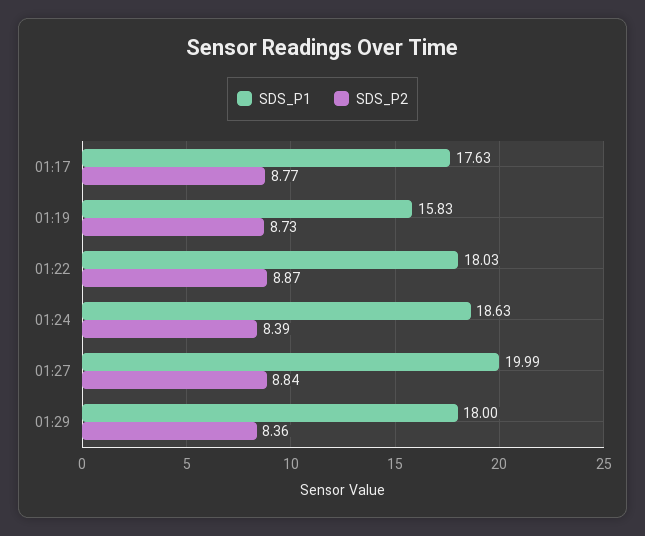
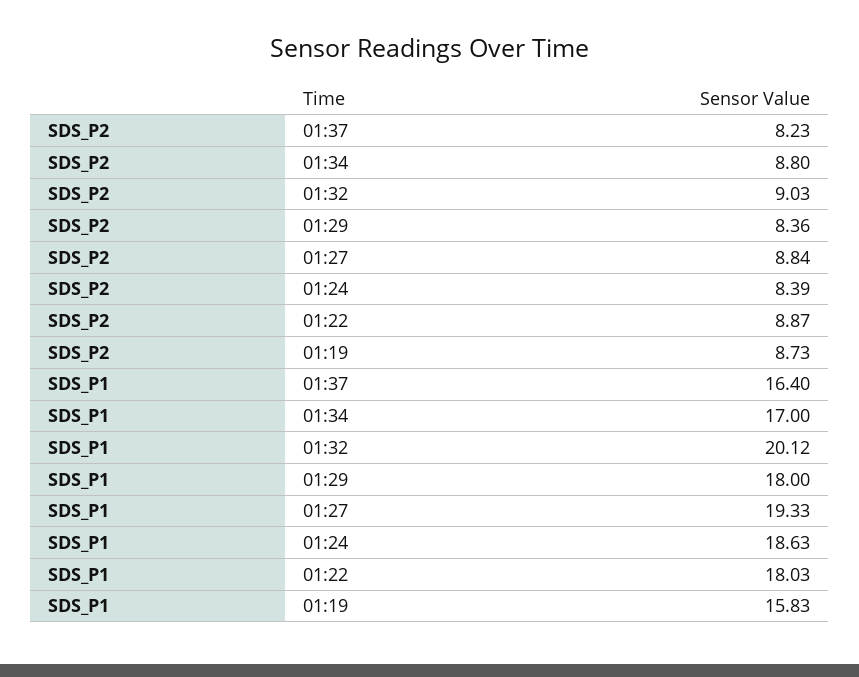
SDS_P1, 01:17: 17.63 -> none
SDS_P2, 01:17: 8.77 -> none
SDS_P1, 01:27: 19.99 -> 19.33
SDS_P2, 01:37: none -> 8.23
SDS_P2, 01:34: none -> 8.8
SDS_P2, 01:32: none -> 9.03
SDS_P1, 01:37: none -> 16.4
SDS_P1, 01:34: none -> 17
SDS_P1, 01:32: none -> 20.12

